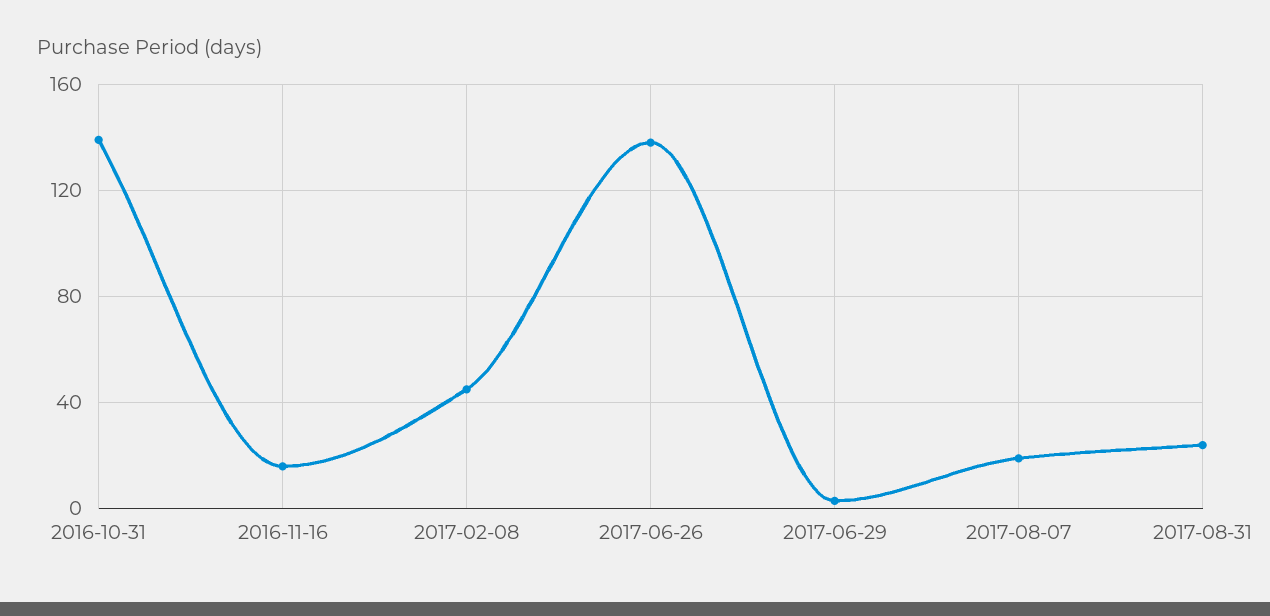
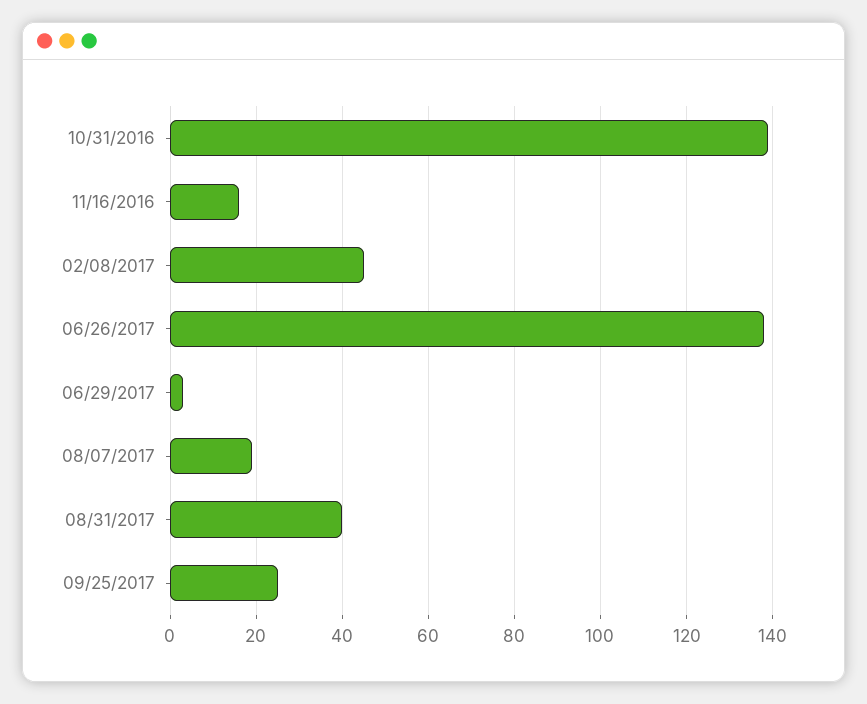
2017-08-31: 25 -> 40
09/25/2017: none -> 25

